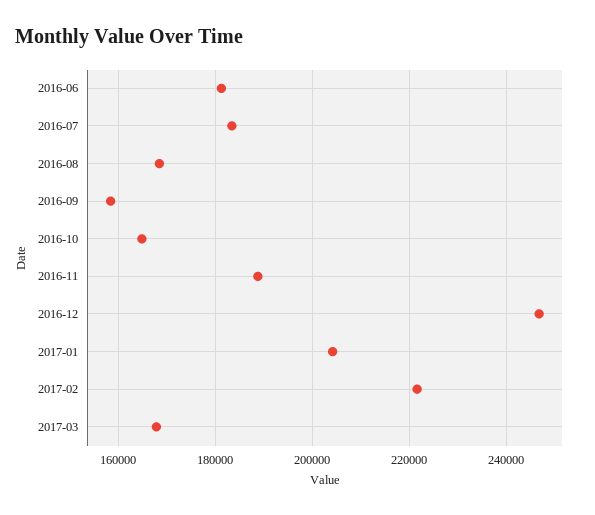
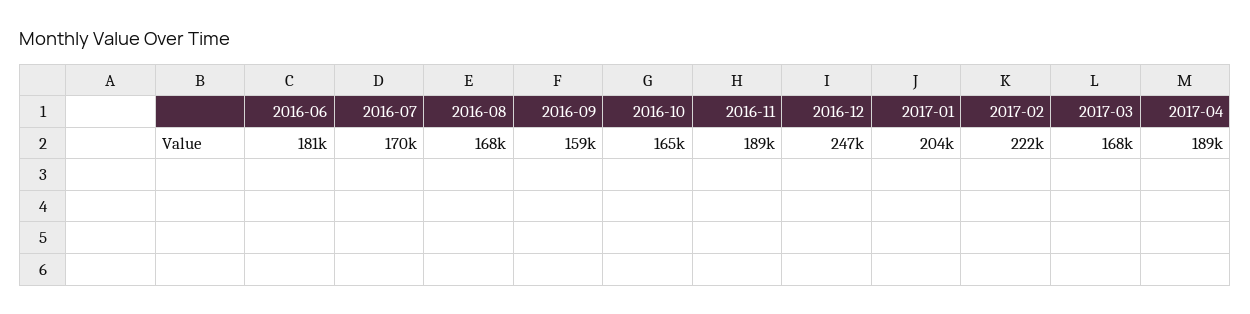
2016-07: 184000 -> 170000
2017-04: none -> 189000

